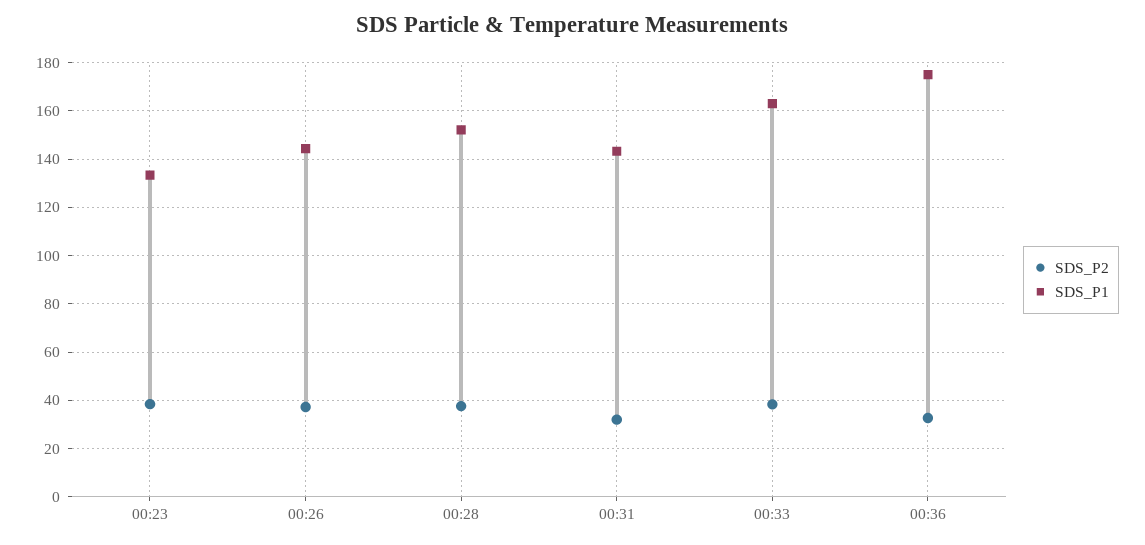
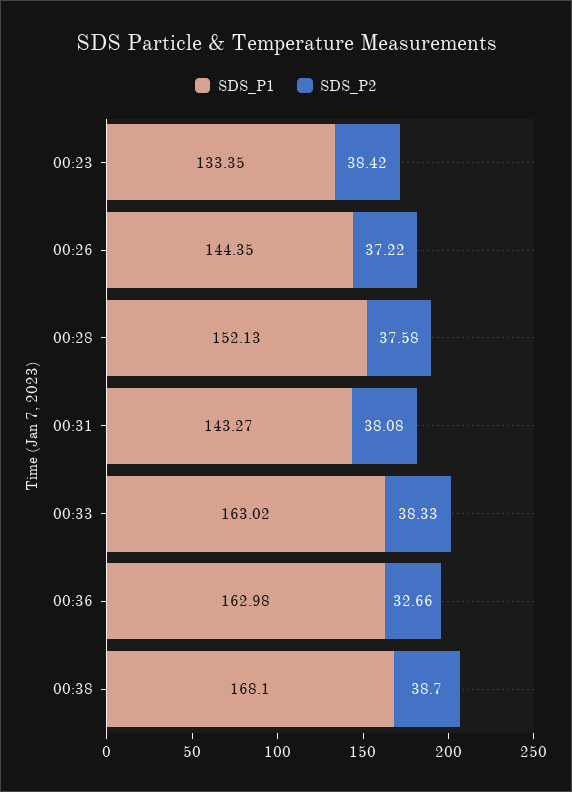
SDS_P2, 00:31: 32.5 -> 38.08
SDS_P1, 00:36: 175 -> 162.98
SDS_P1, 00:38: none -> 168.1
SDS_P2, 00:38: none -> 38.7

